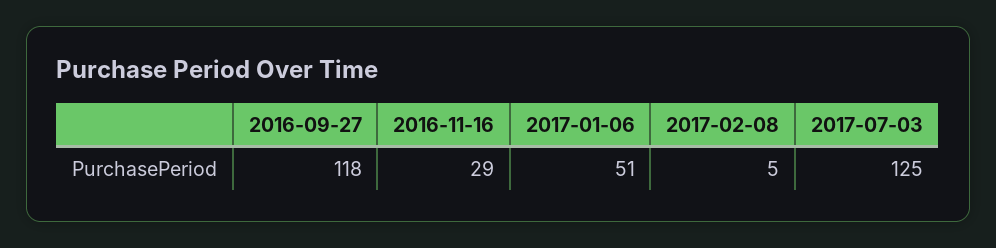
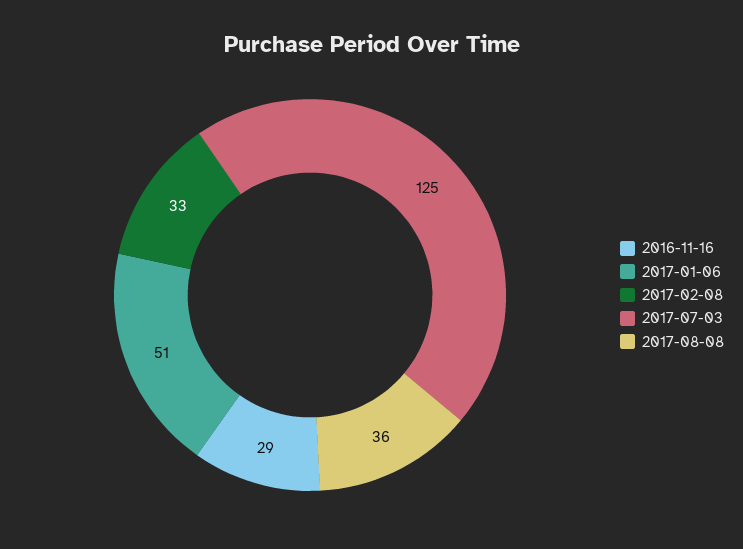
2016-09-27: 118 -> none
2017-02-08: 5 -> 33
2017-08-08: none -> 36

